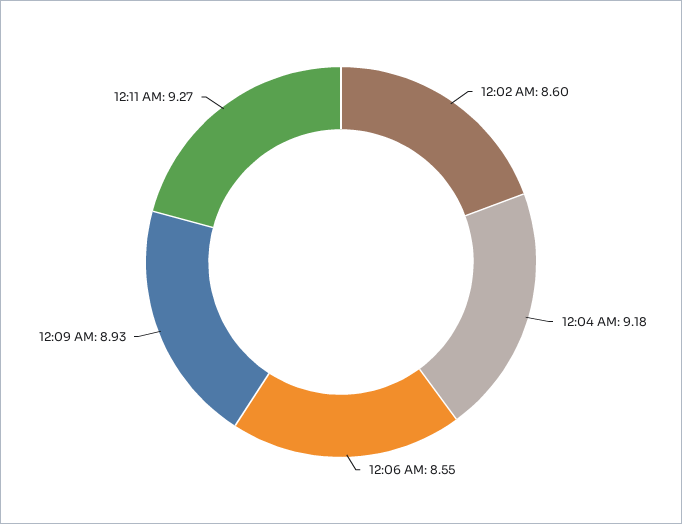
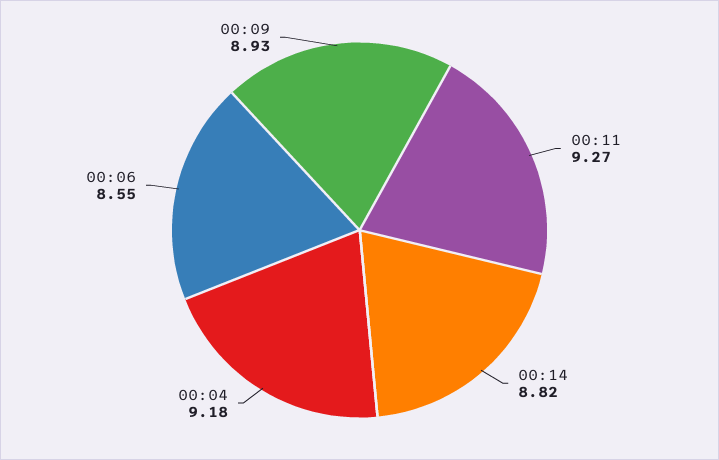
12:02 AM: 8.6 -> none
00:14: none -> 8.82

